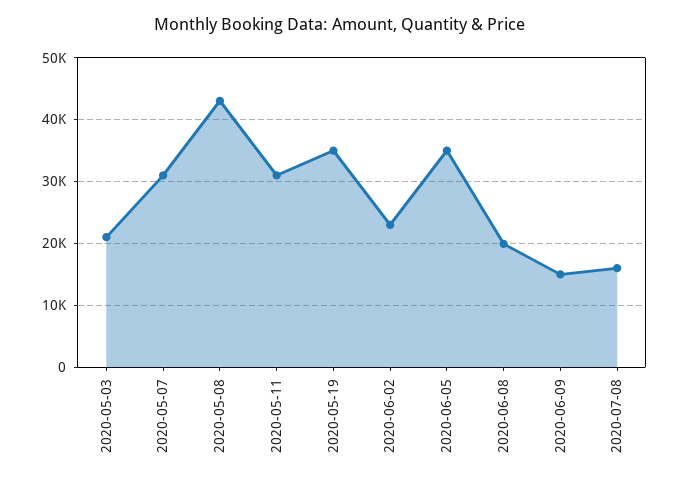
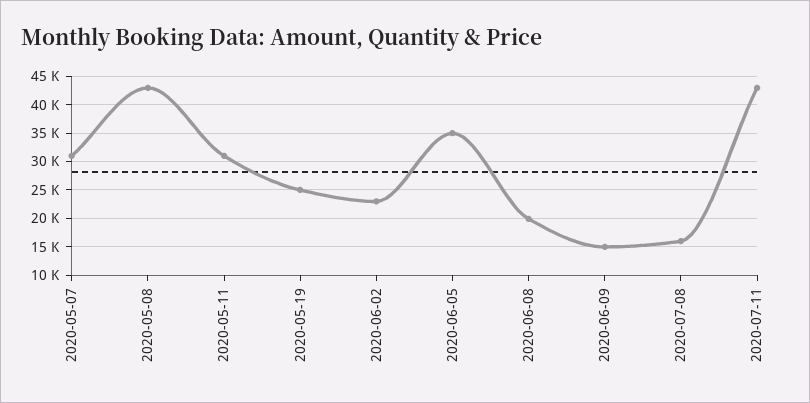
2020-05-03: 21000 -> none
2020-05-19: 35000 -> 25000
2020-07-11: none -> 42500

